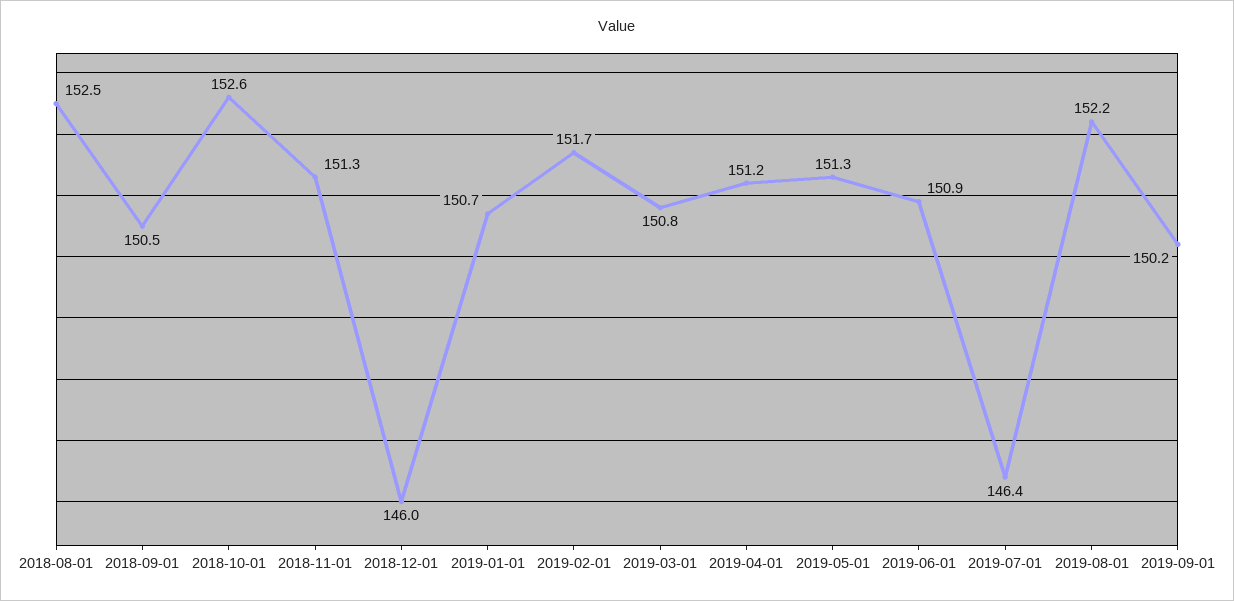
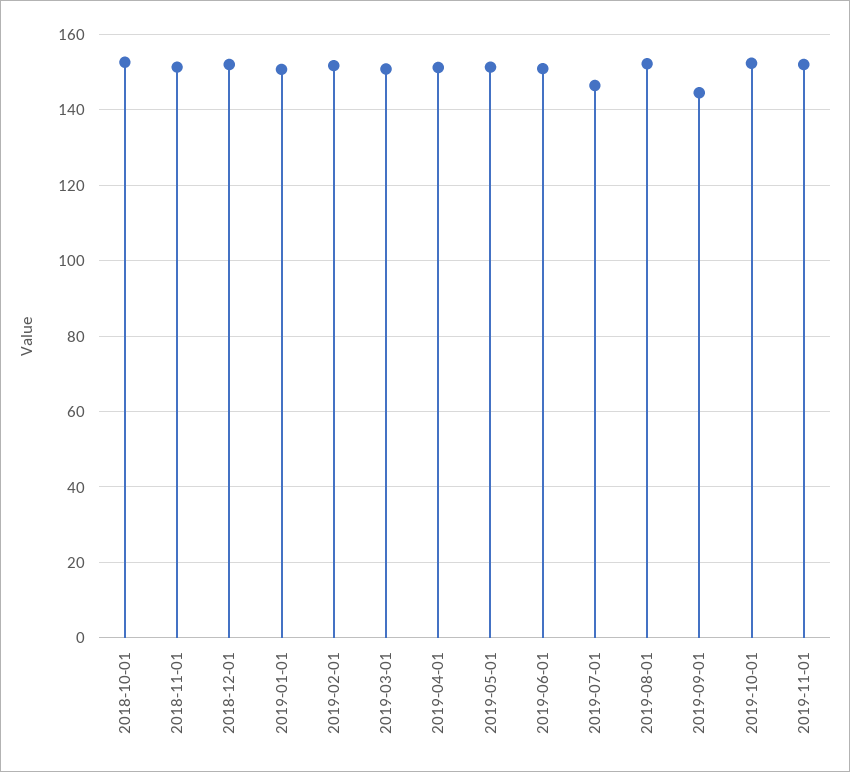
2018-08-01: 152.5 -> none
2018-09-01: 150.5 -> none
2018-12-01: 146 -> 152
2019-09-01: 150.2 -> 144
2019-10-01: none -> 152
2019-11-01: none -> 152

